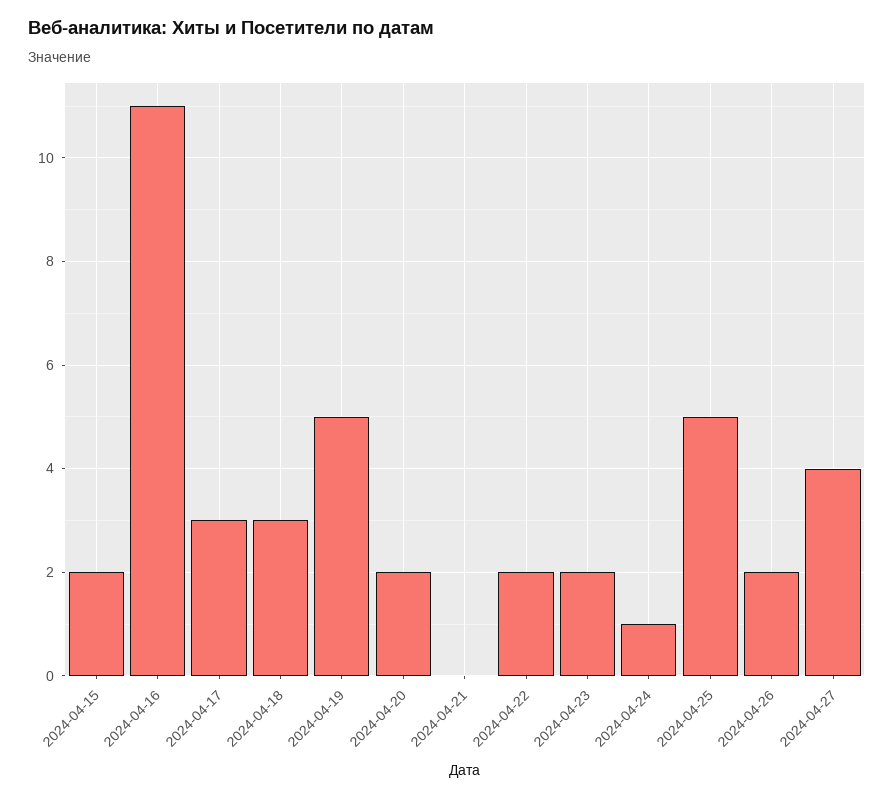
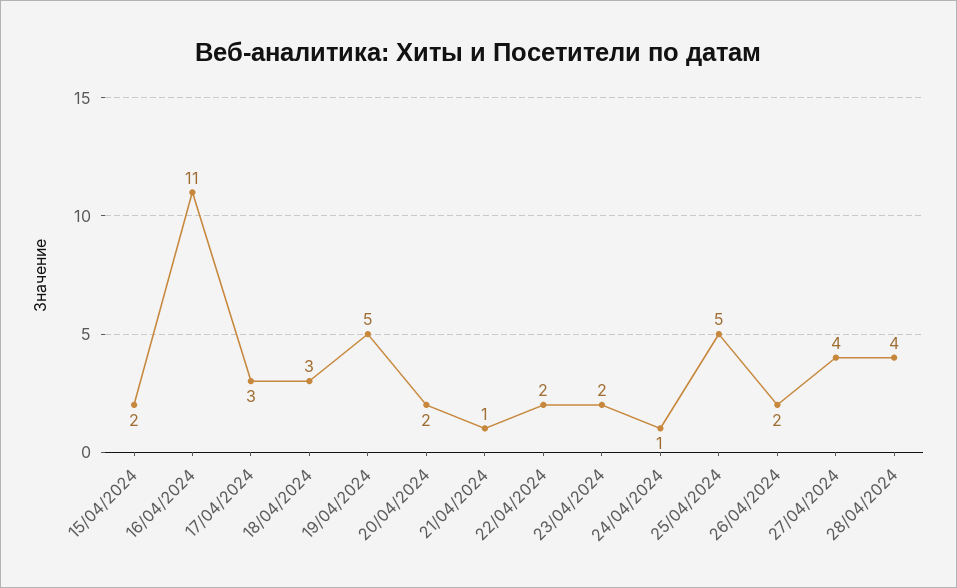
2024-04-21: 0 -> 1
28/04/2024: none -> 4

